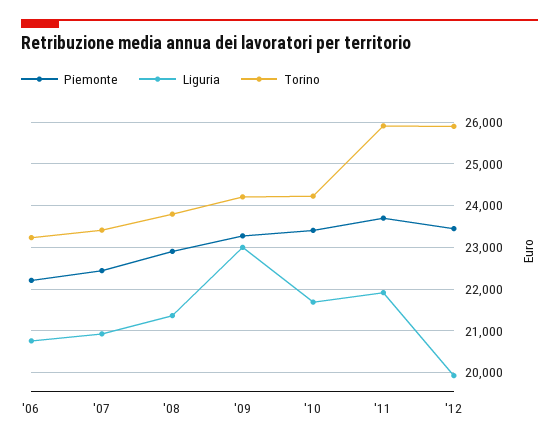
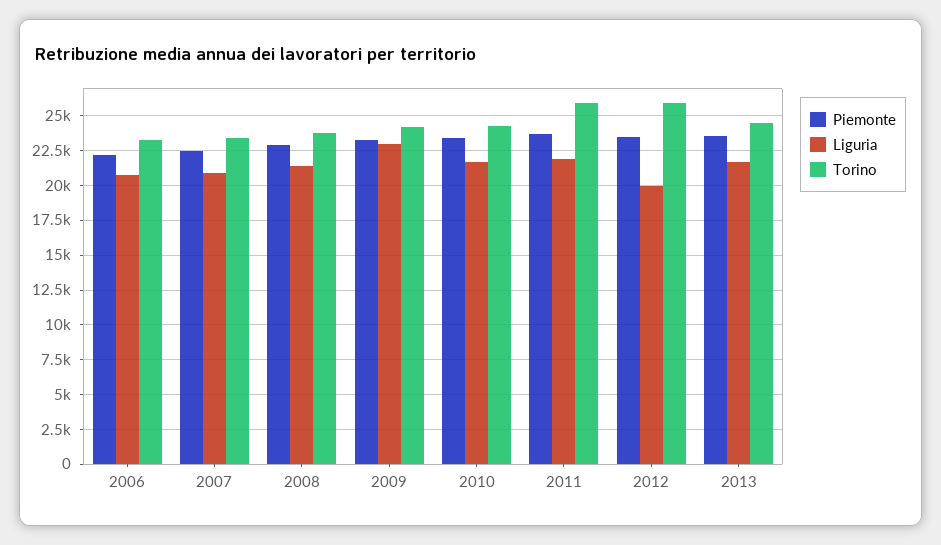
Piemonte, 2013: none -> 23500
Liguria, 2013: none -> 21500
Torino, 2013: none -> 24500

